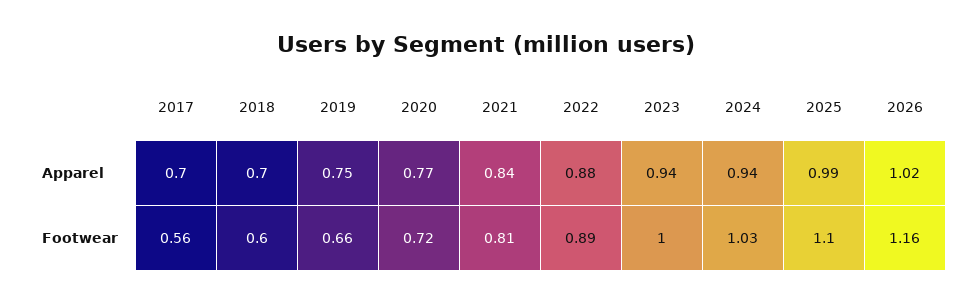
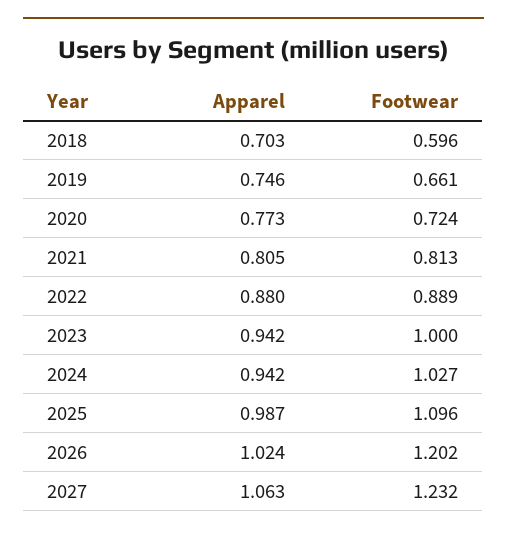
2017, Apparel: 0.7 -> none
2021, Apparel: 0.84 -> 0.805
2017, Footwear: 0.56 -> none
2026, Footwear: 1.16 -> 1.202
2027, Apparel: none -> 1.063
2027, Footwear: none -> 1.232

